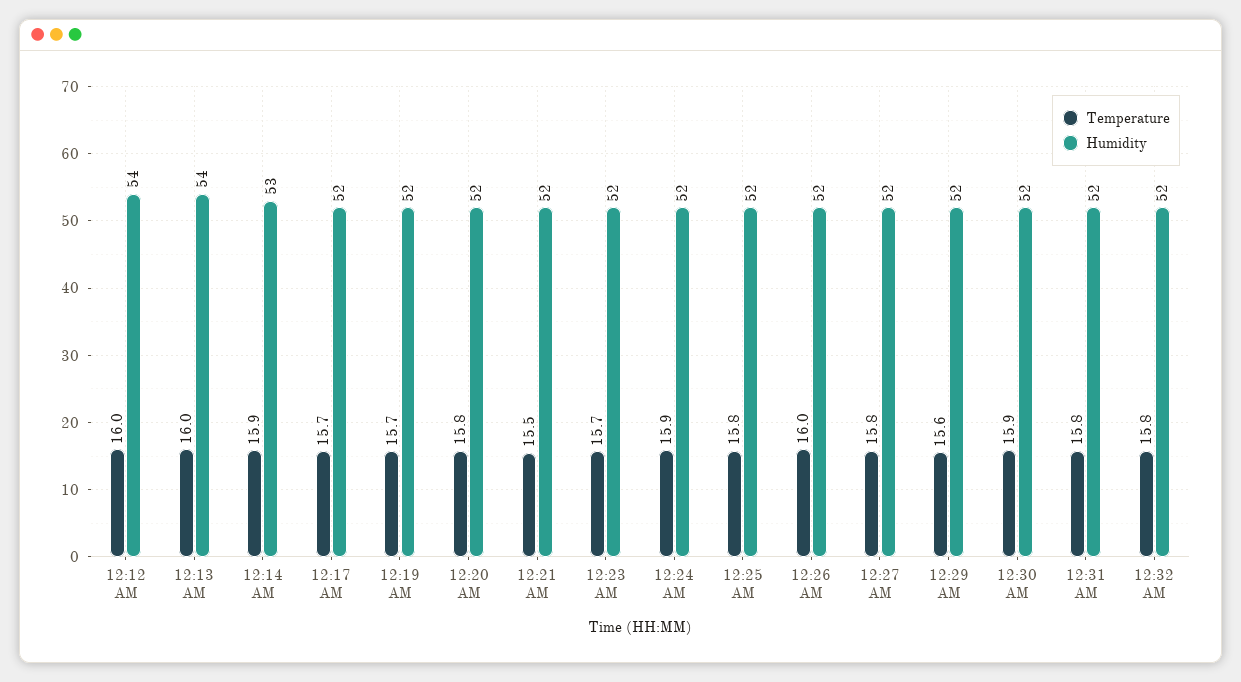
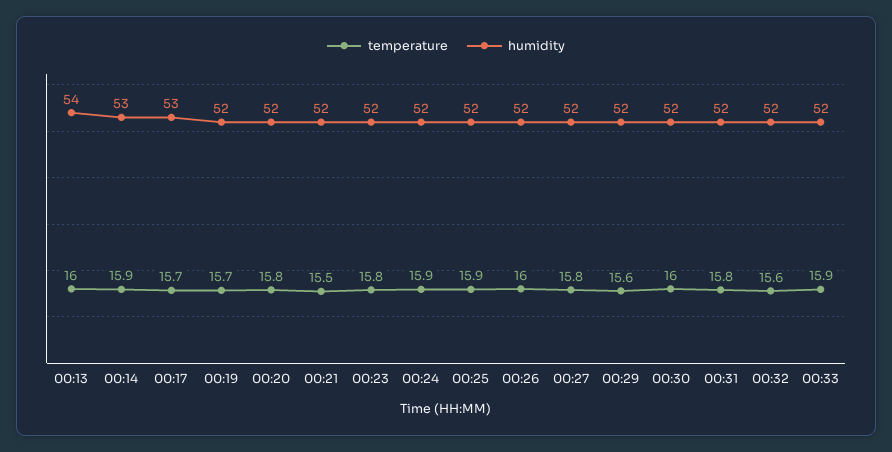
Temperature, 12:12 AM: 16 -> none
Humidity, 12:12 AM: 54 -> none
Humidity, 12:17 AM: 52 -> 53
Temperature, 12:23 AM: 15.7 -> 15.8
Temperature, 12:25 AM: 15.8 -> 15.9
Temperature, 12:30 AM: 15.9 -> 16
Temperature, 12:32 AM: 15.8 -> 15.6
Temperature, 00:33: none -> 15.9
Humidity, 00:33: none -> 52

